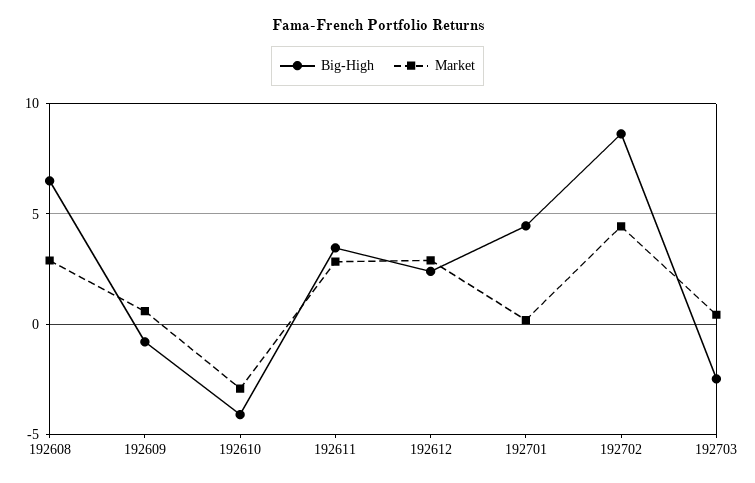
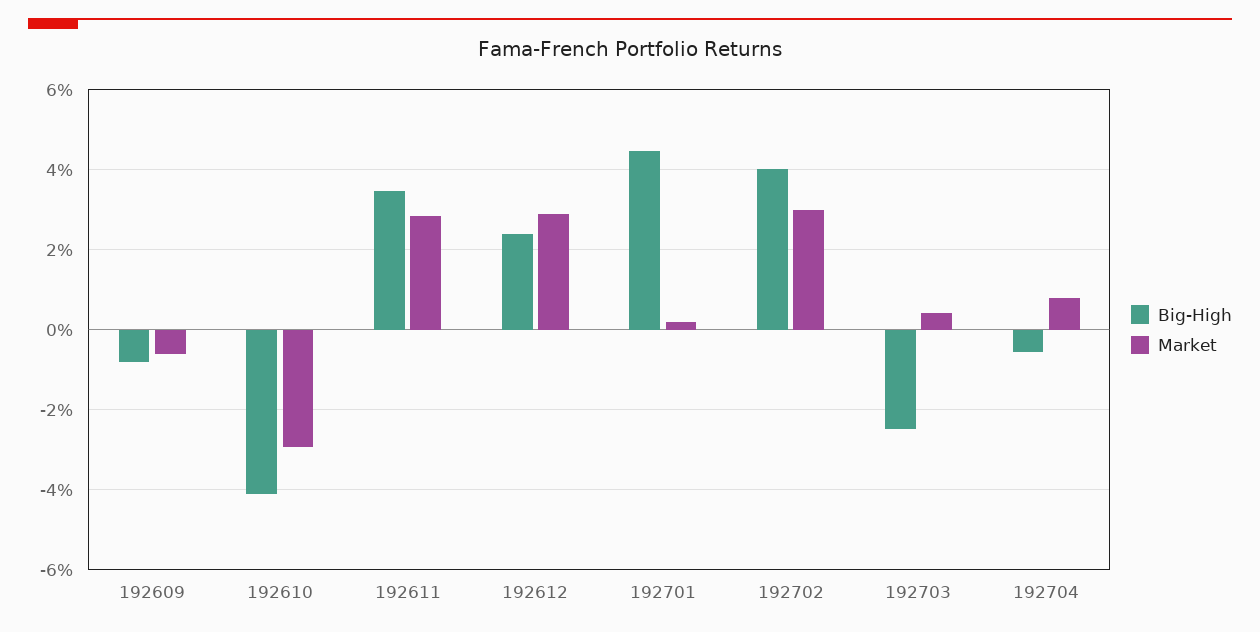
Big-High, 192608: 6.5 -> none
Market, 192608: 3 -> none
Market, 192609: 0.5 -> -0.6
Big-High, 192702: 8.5 -> 4
Market, 192702: 4.5 -> 3
Big-High, 192704: none -> -0.6
Market, 192704: none -> 0.8

